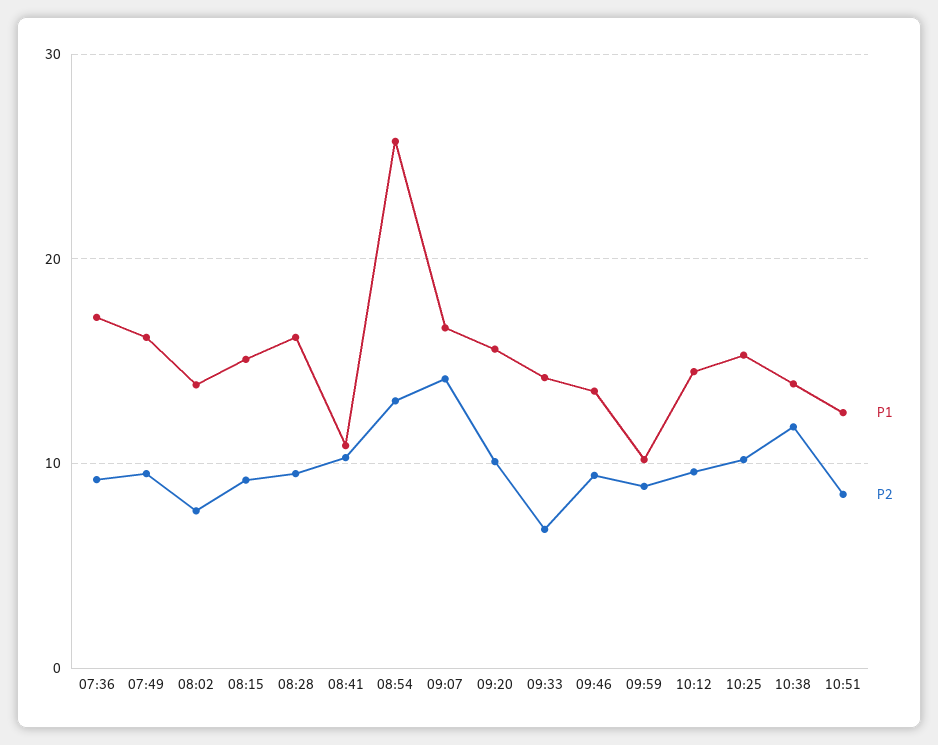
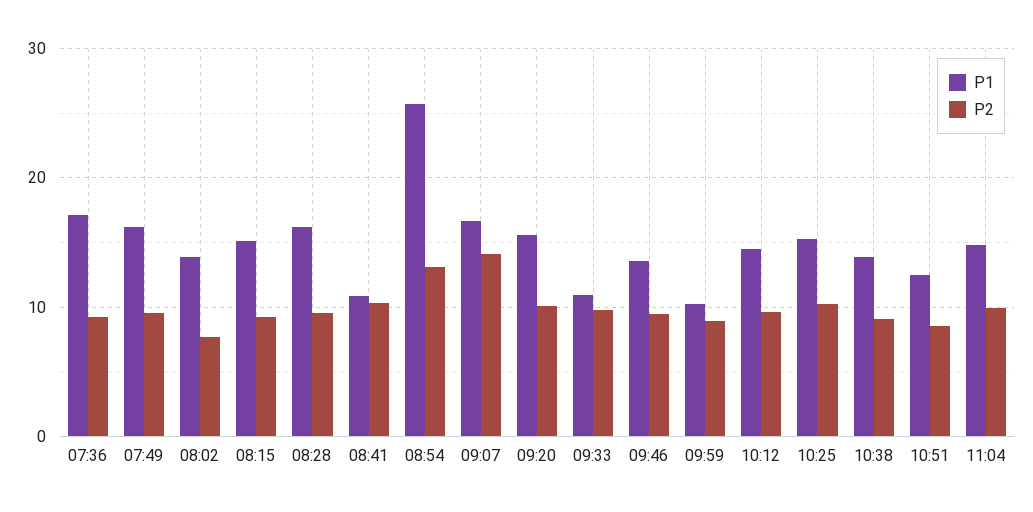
P1, 09:33: 14 -> 11
P2, 09:33: 7 -> 10
P2, 10:38: 12 -> 9
P1, 11:04: none -> 15
P2, 11:04: none -> 10

